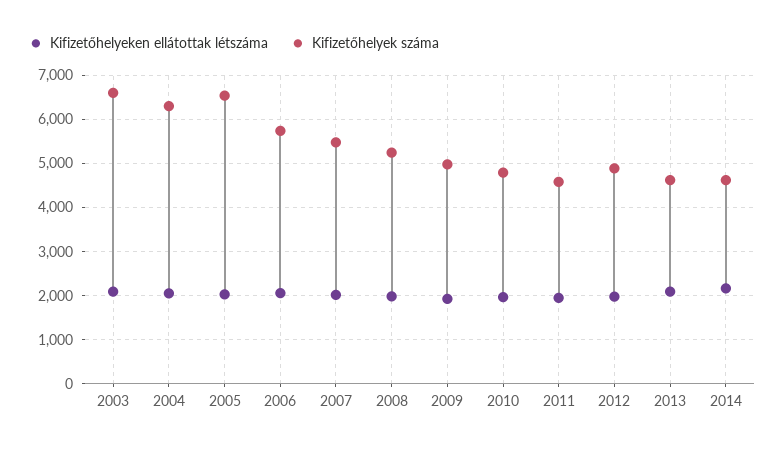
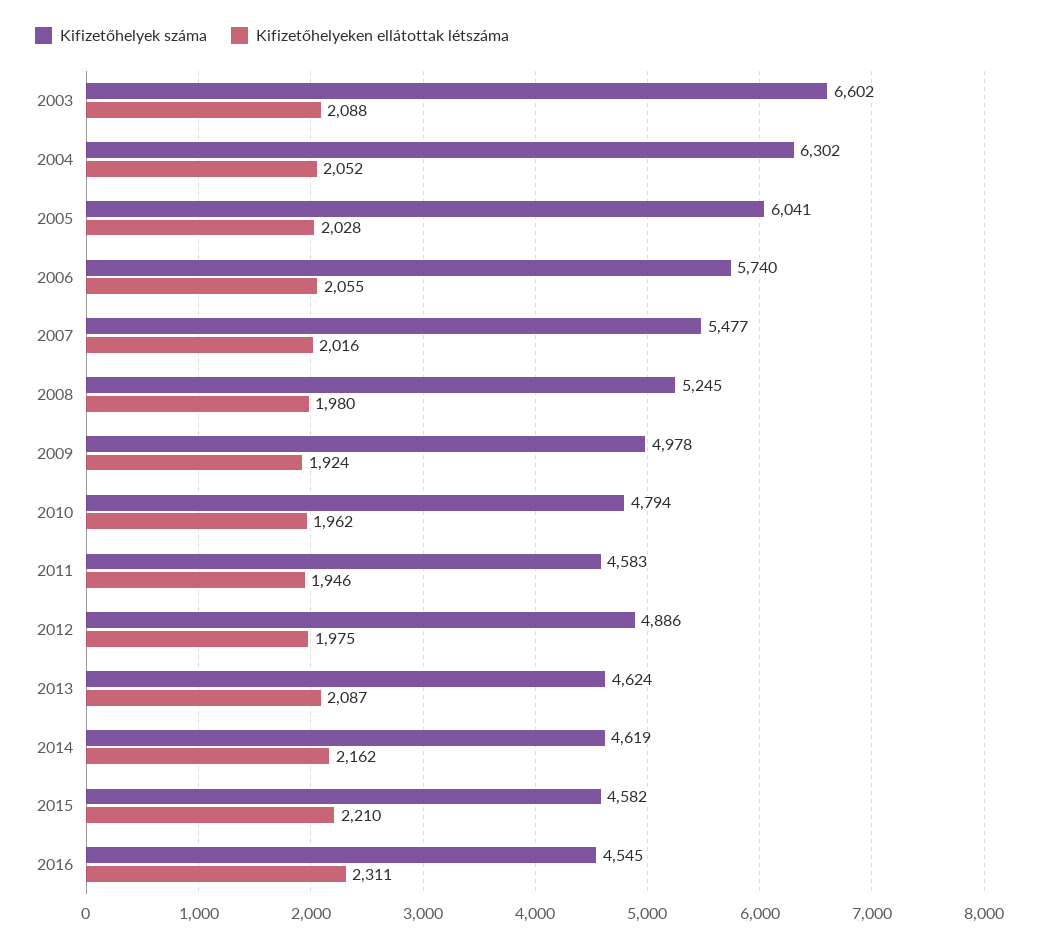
Kifizetőhelyek száma, 2005: 6600 -> 6041
Kifizetőhelyek száma, 2015: none -> 4582
Kifizetőhelyeken ellátottak létszáma, 2015: none -> 2210
Kifizetőhelyek száma, 2016: none -> 4545
Kifizetőhelyeken ellátottak létszáma, 2016: none -> 2311

